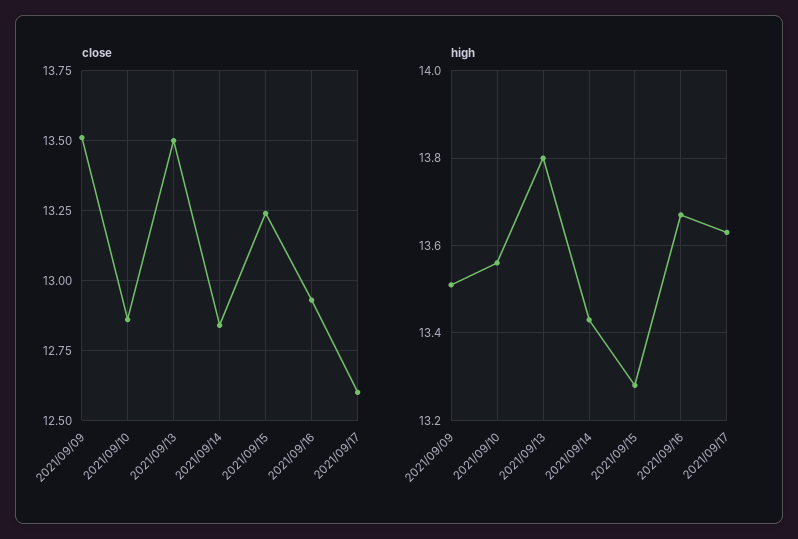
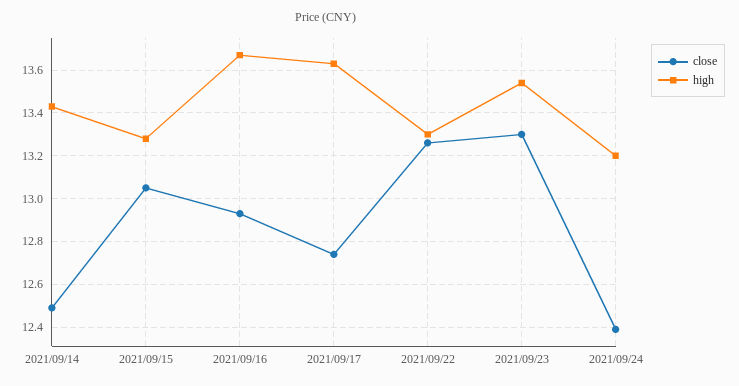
close, 2021/09/09: 13.5 -> none
close, 2021/09/10: 12.85 -> none
close, 2021/09/13: 13.5 -> none
close, 2021/09/14: 12.85 -> 12.5
close, 2021/09/15: 13.25 -> 13.05
close, 2021/09/17: 12.6 -> 12.75
high, 2021/09/09: 13.5 -> none
high, 2021/09/10: 13.55 -> none
high, 2021/09/13: 13.8 -> none
close, 2021/09/22: none -> 13.25
high, 2021/09/22: none -> 13.3
close, 2021/09/23: none -> 13.3
high, 2021/09/23: none -> 13.55
close, 2021/09/24: none -> 12.4
high, 2021/09/24: none -> 13.2

